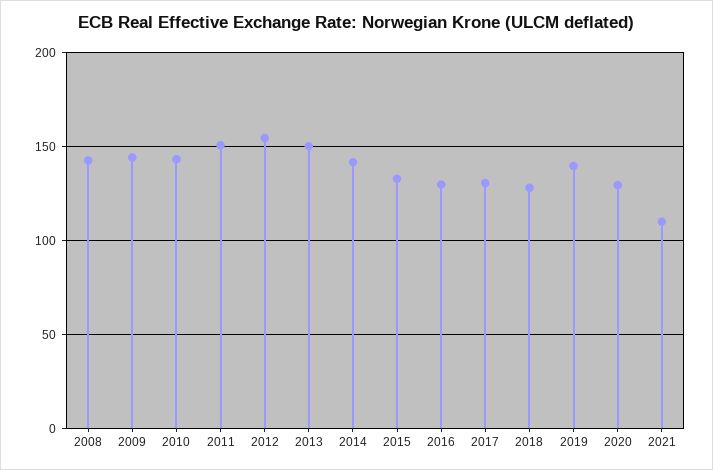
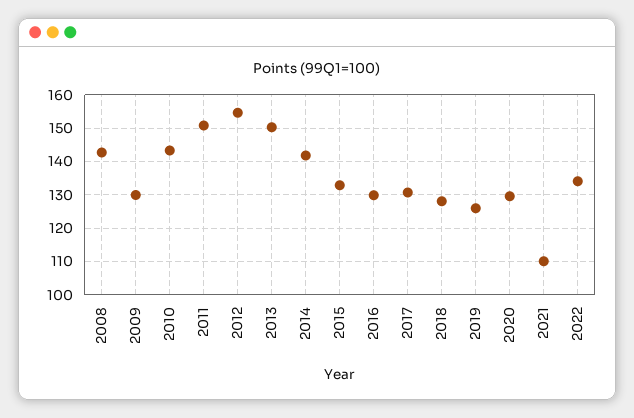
2009: 145 -> 130
2019: 140 -> 126
2022: none -> 134

